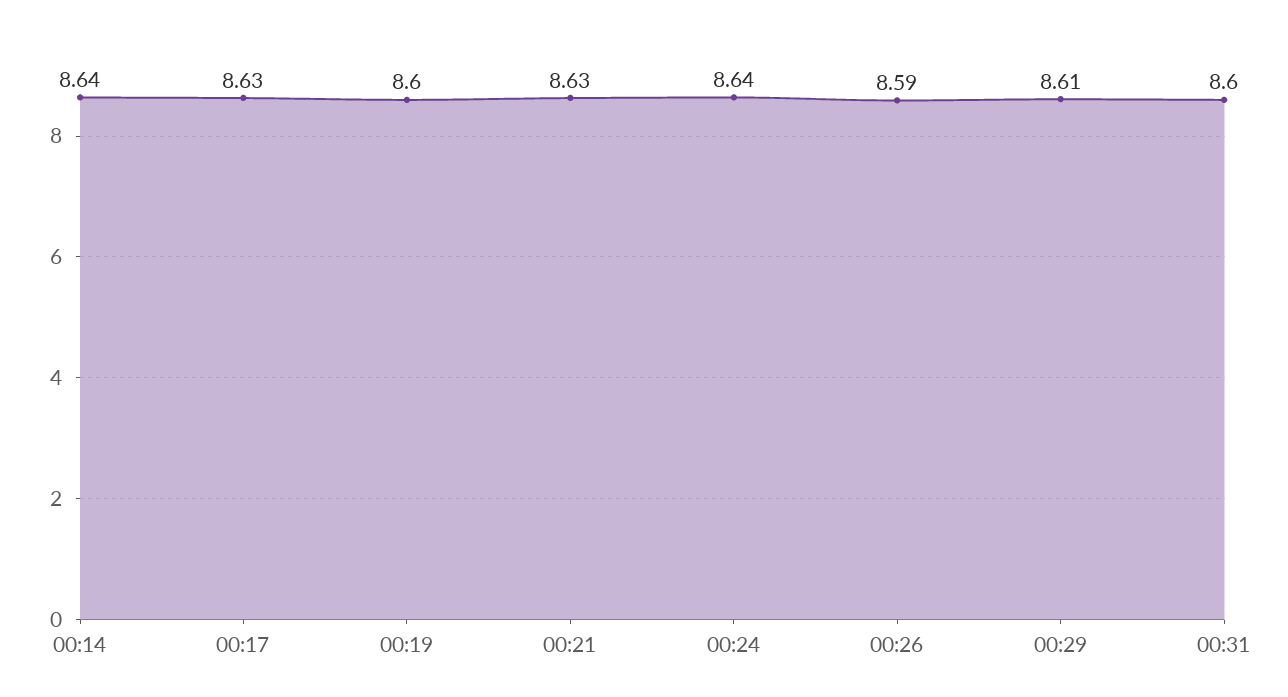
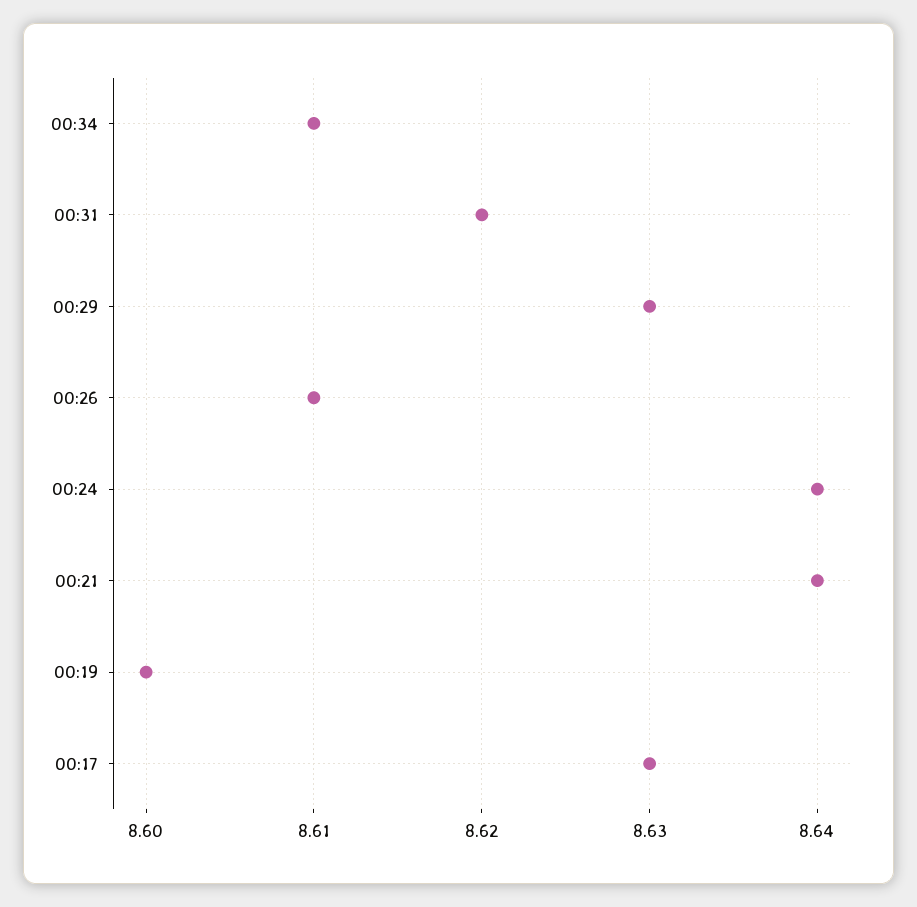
00:14: 8.64 -> none
00:21: 8.63 -> 8.64
00:26: 8.59 -> 8.61
00:29: 8.61 -> 8.63
00:31: 8.6 -> 8.62
00:34: none -> 8.61

